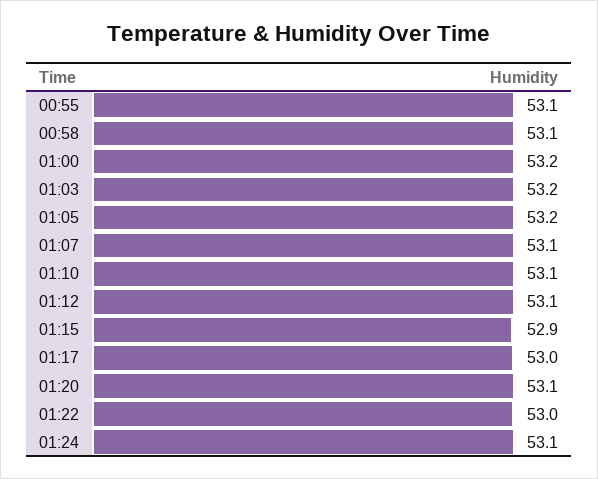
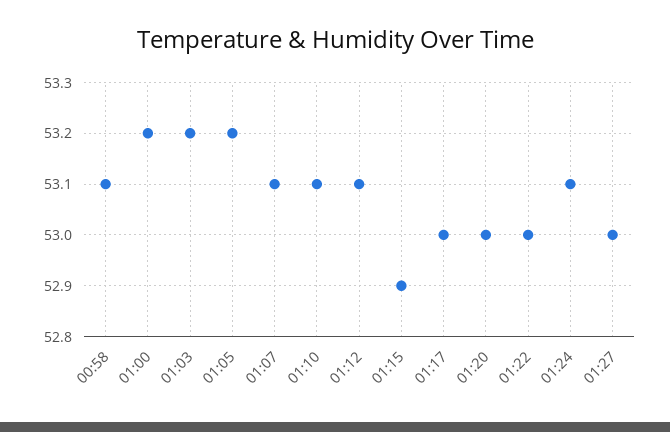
00:55: 53.1 -> none
01:20: 53.1 -> 53
01:27: none -> 53

